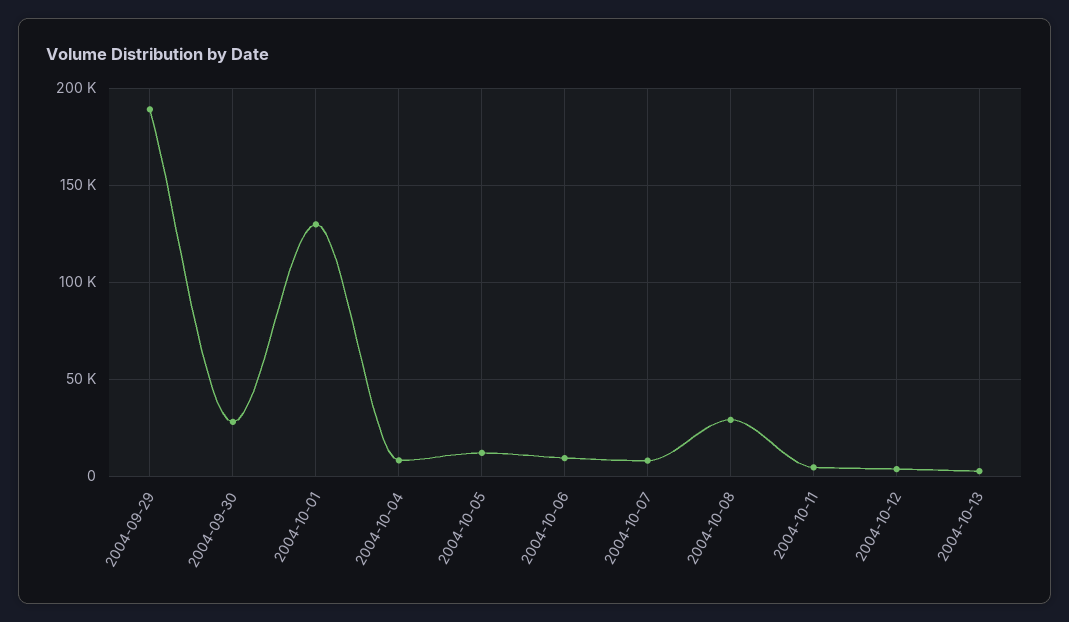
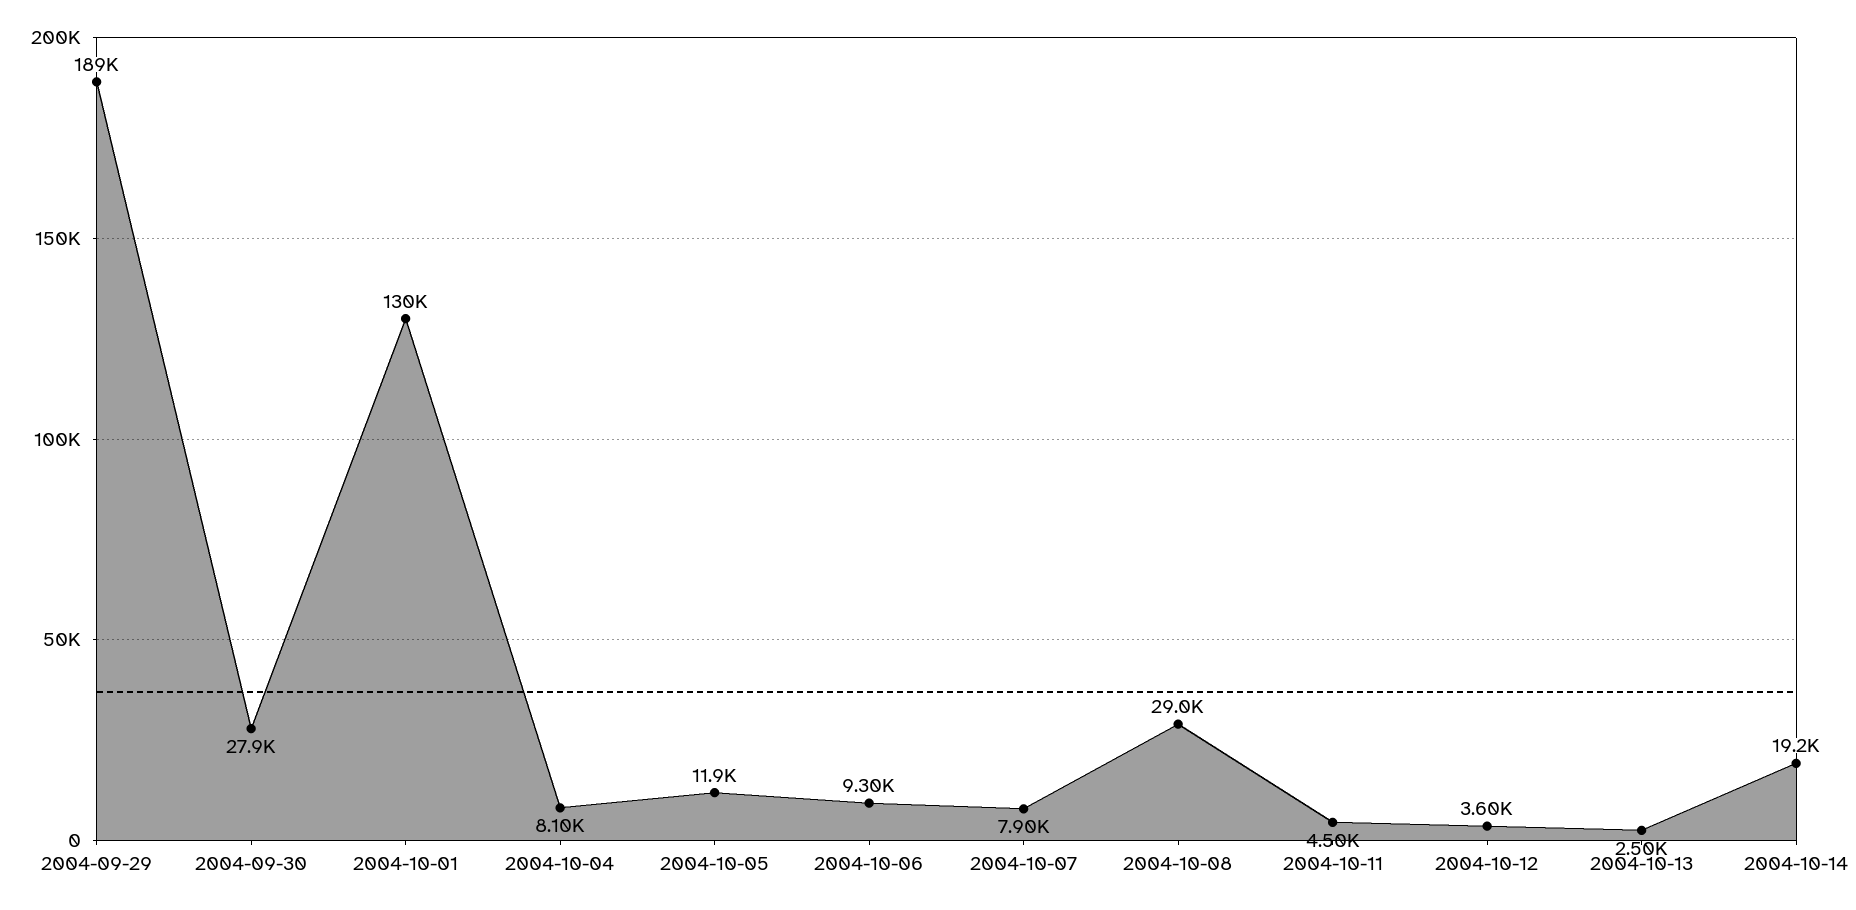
2004-10-14: none -> 19200

